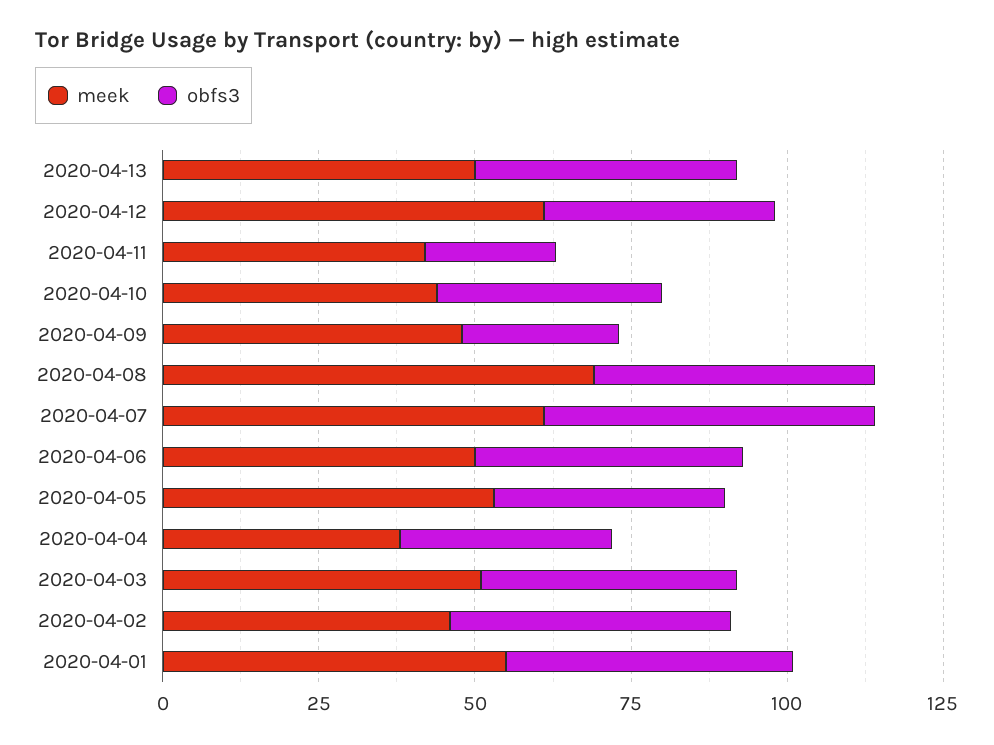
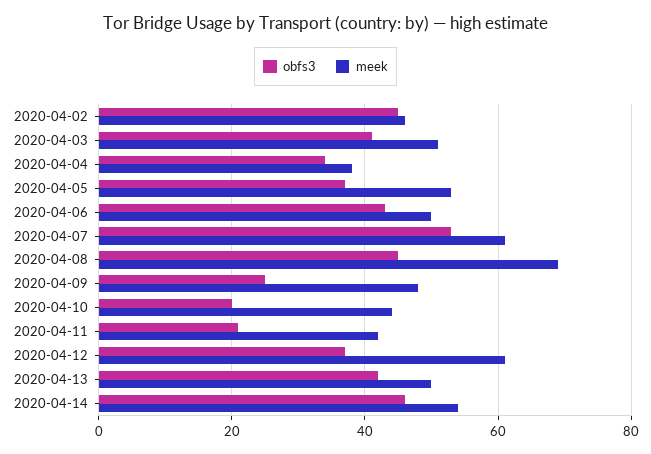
obfs3, 2020-04-10: 35 -> 20
meek, 2020-04-01: 55 -> none
obfs3, 2020-04-01: 45 -> none
obfs3, 2020-04-14: none -> 45
meek, 2020-04-14: none -> 55

